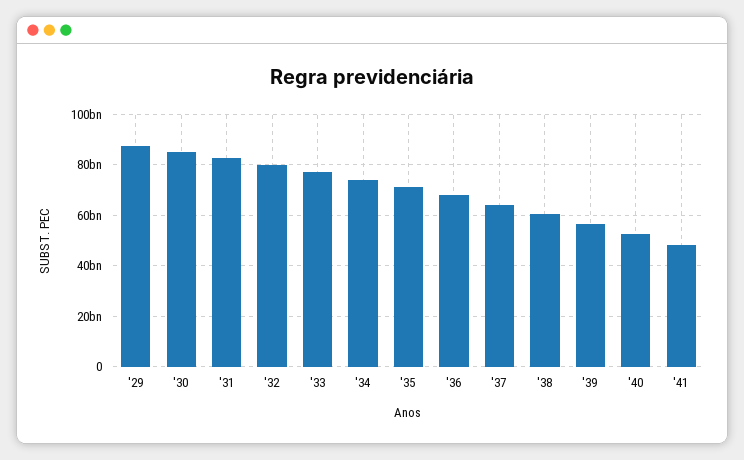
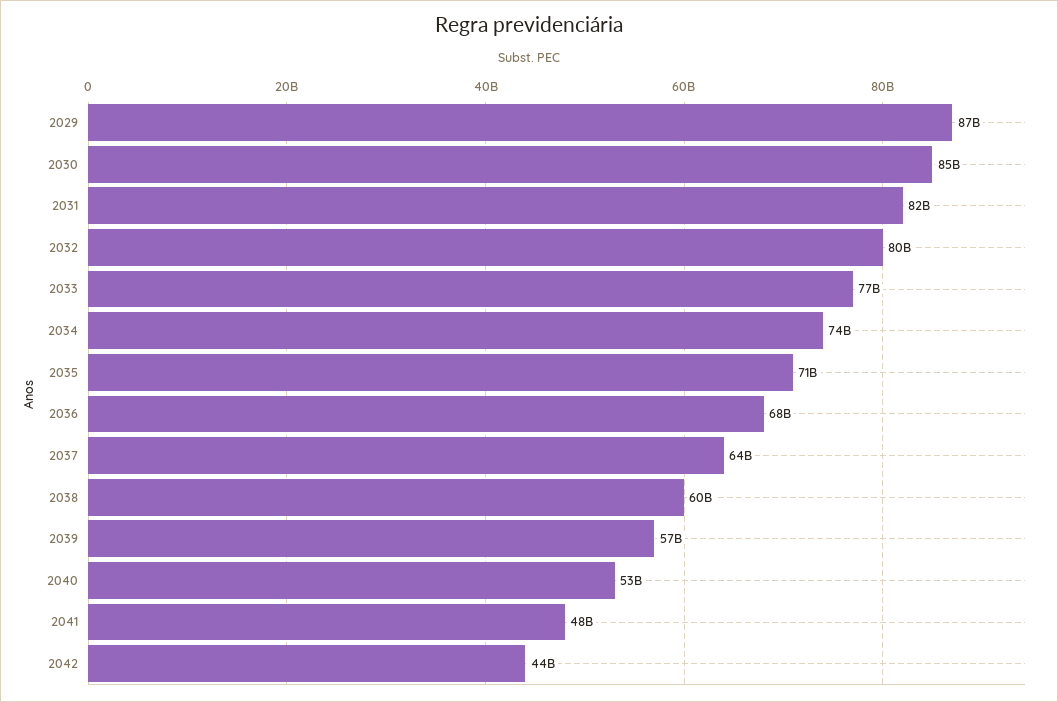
2042: none -> 44000000000

